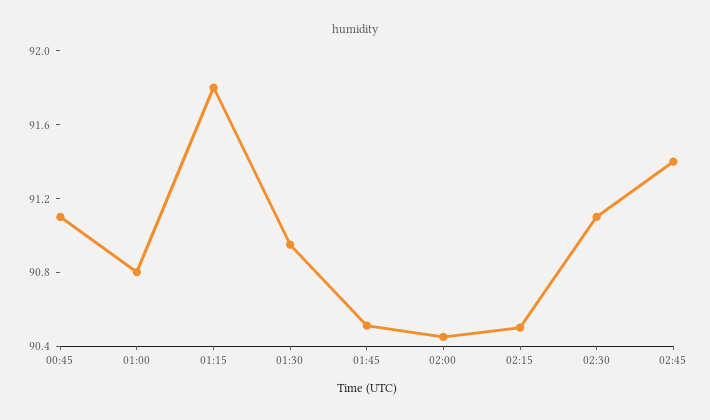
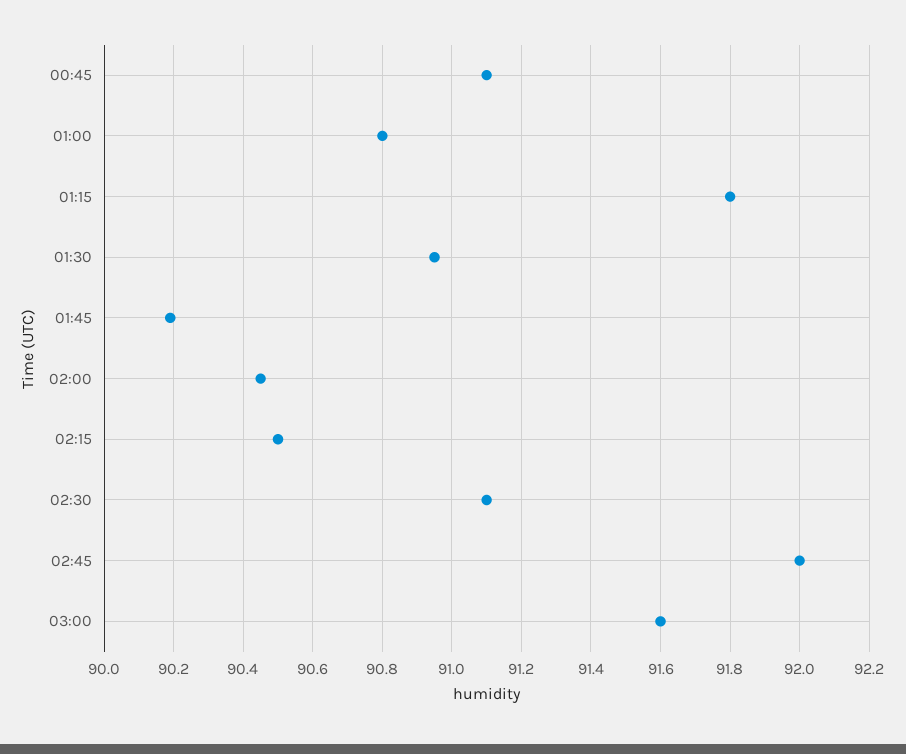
01:45: 90.5 -> 90.2
02:45: 91.4 -> 92
03:00: none -> 91.6

